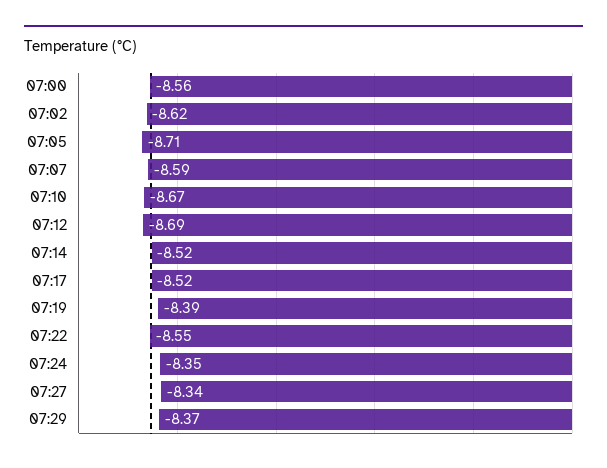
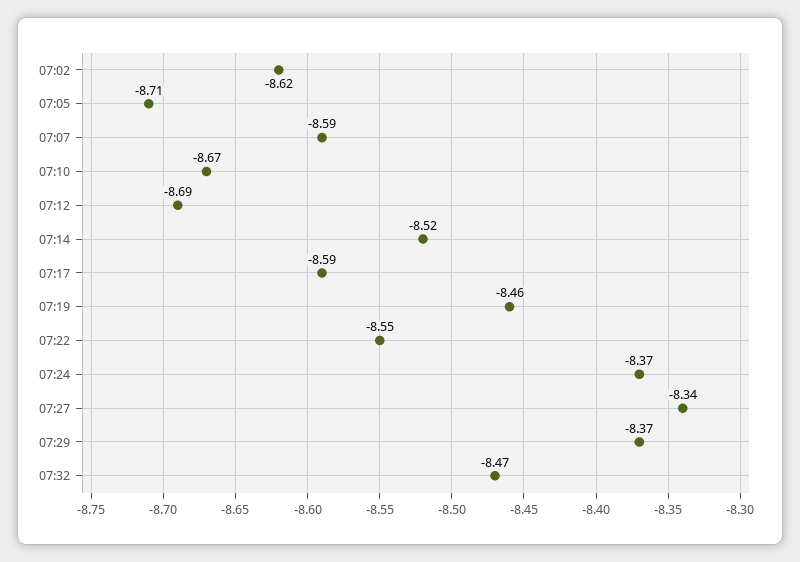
07:00: -8.56 -> none
07:17: -8.52 -> -8.59
07:19: -8.39 -> -8.46
07:24: -8.35 -> -8.37
07:32: none -> -8.47

